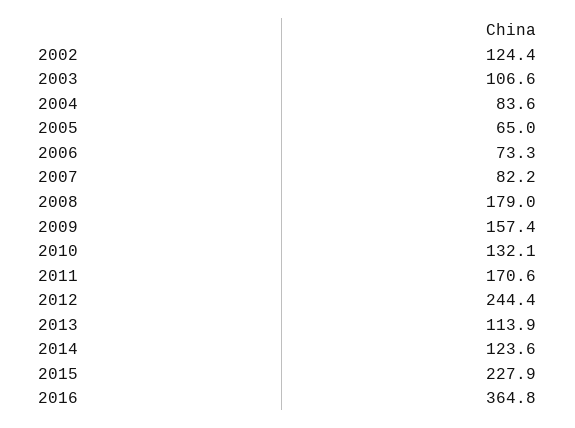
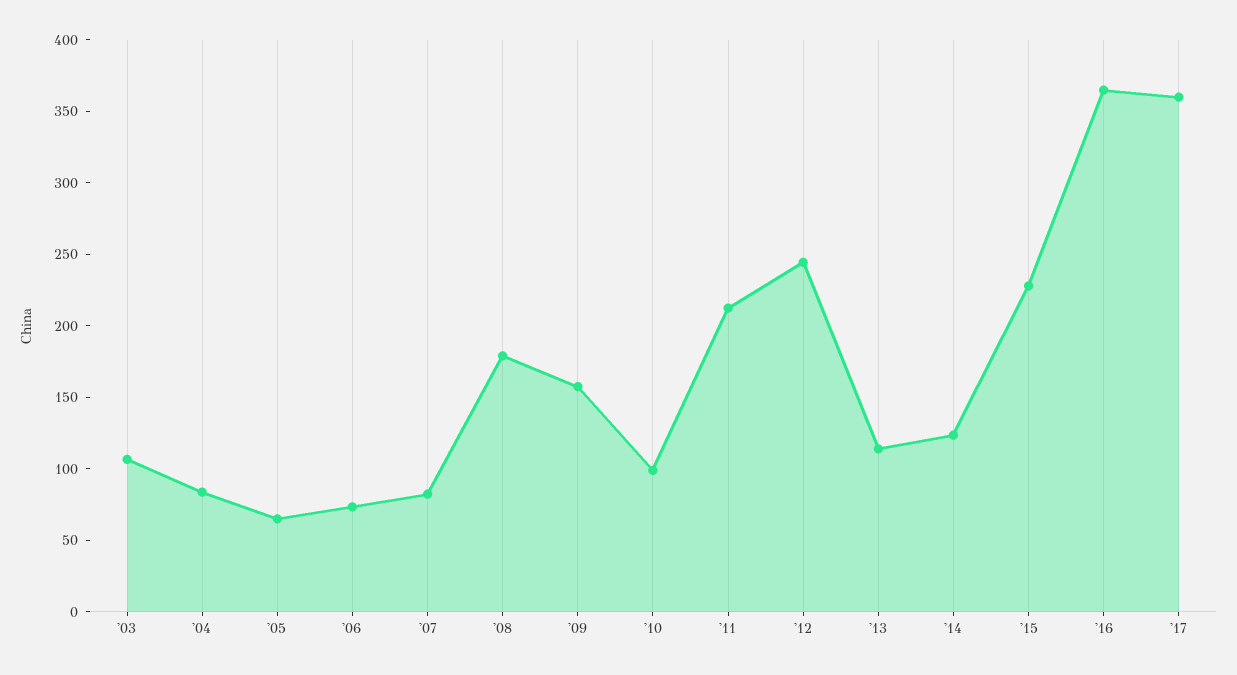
2002: 124.4 -> none
2010: 132.1 -> 100
2011: 170.6 -> 210
'17: none -> 360

